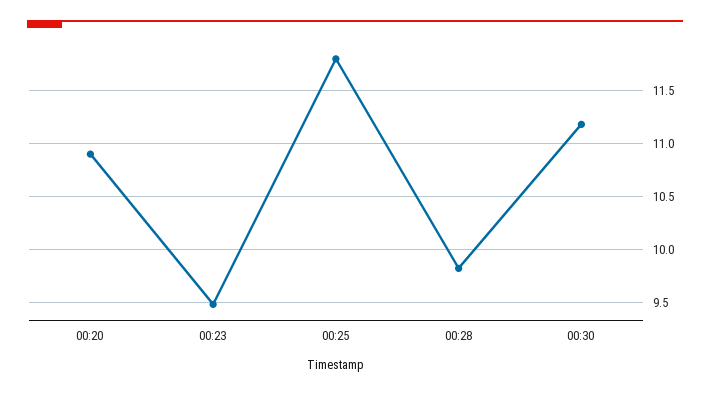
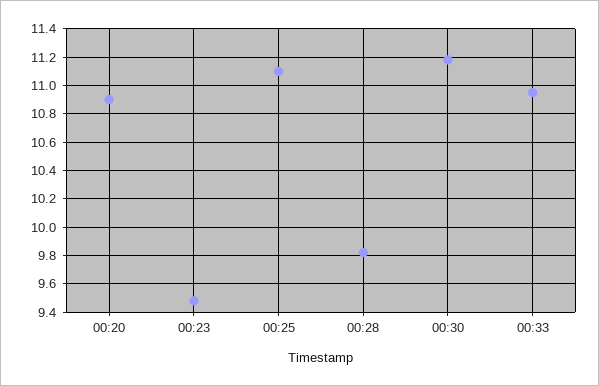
00:25: 11.8 -> 11.1
00:33: none -> 10.95

